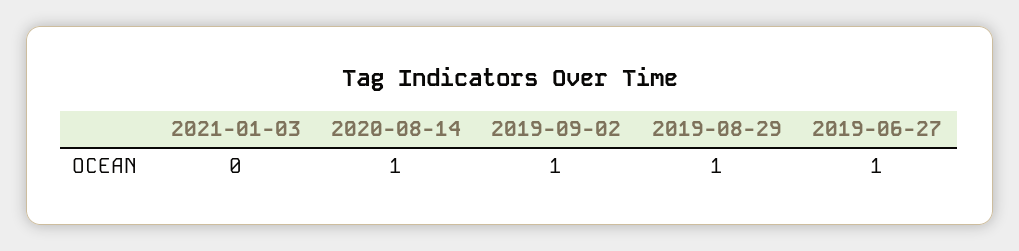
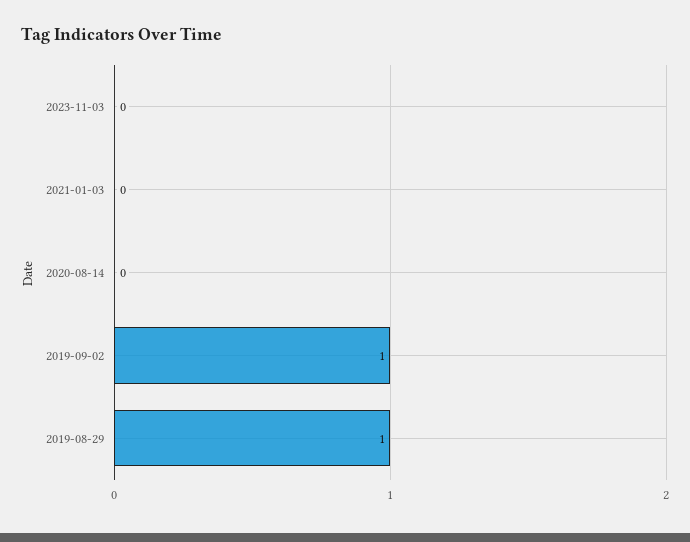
2020-08-14: 1 -> 0
2019-06-27: 1 -> none
2023-11-03: none -> 0

